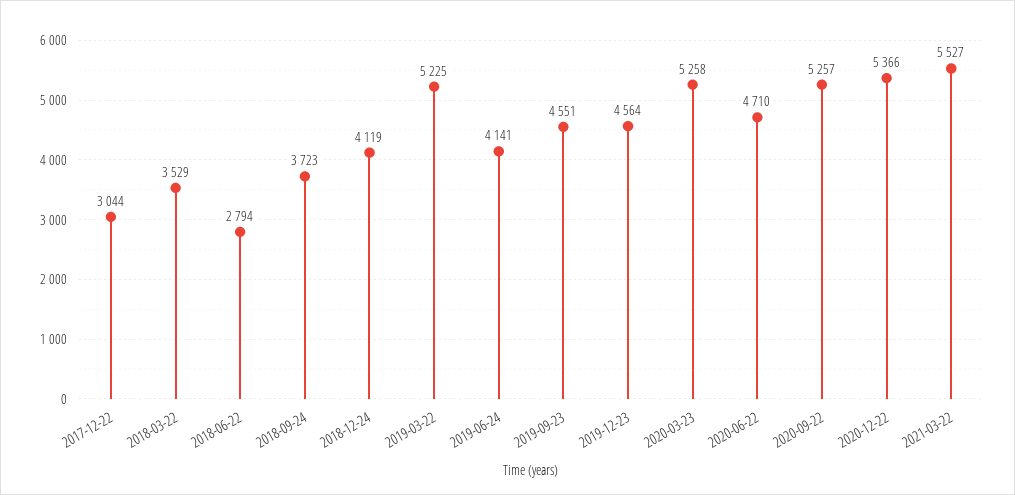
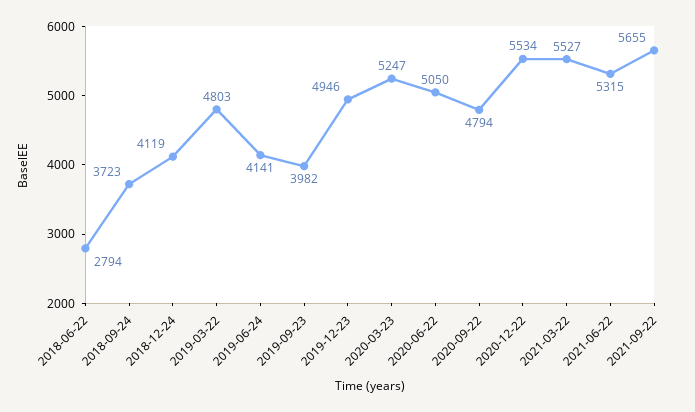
2017-12-22: 3044 -> none
2018-03-22: 3529 -> none
2019-03-22: 5225 -> 4803
2019-09-23: 4551 -> 3982
2019-12-23: 4564 -> 4946
2020-03-23: 5258 -> 5247
2020-06-22: 4710 -> 5050
2020-09-22: 5257 -> 4794
2020-12-22: 5366 -> 5534
2021-06-22: none -> 5315
2021-09-22: none -> 5655

